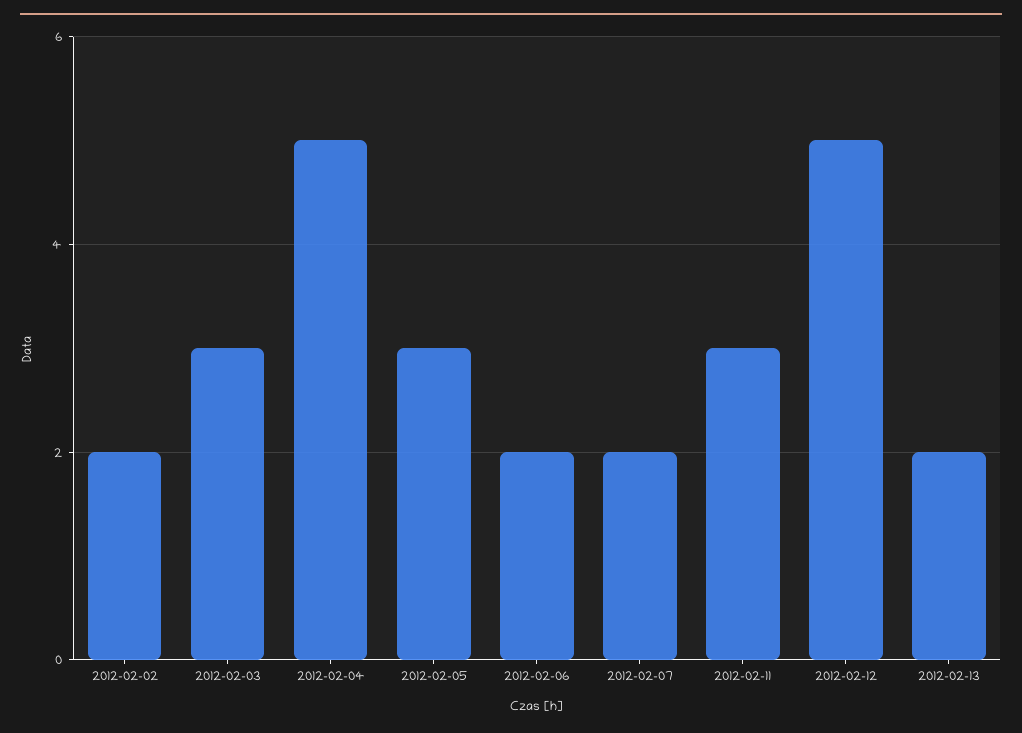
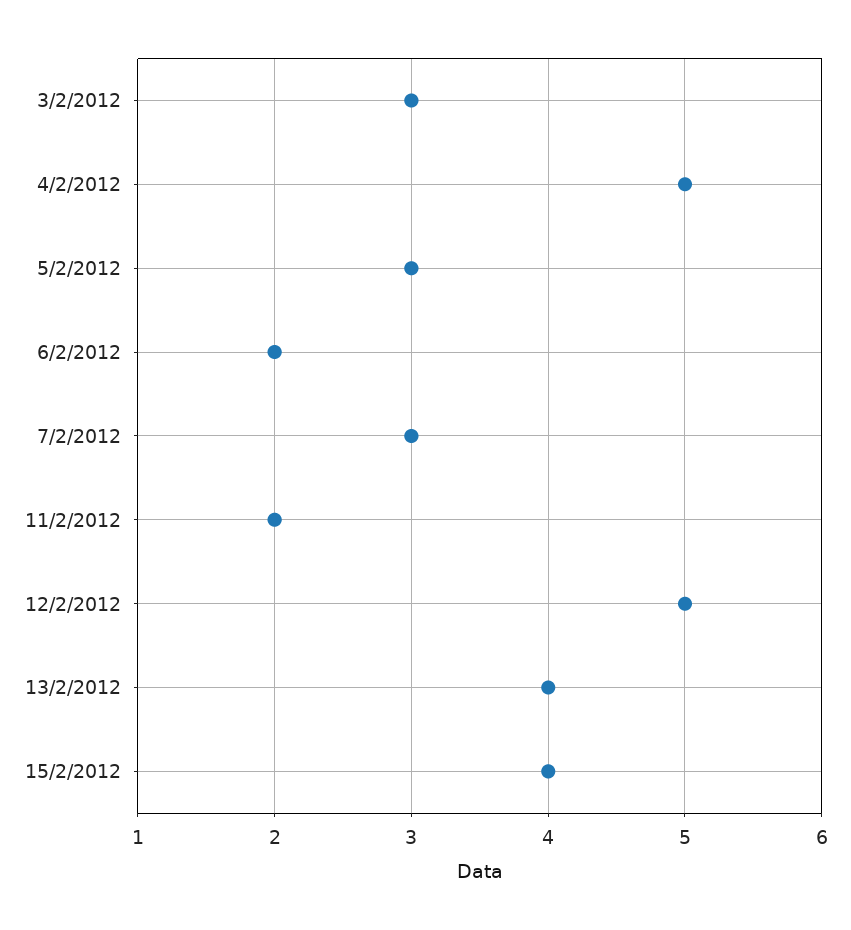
2012-02-02: 2 -> none
2012-02-07: 2 -> 3
2012-02-11: 3 -> 2
2012-02-13: 2 -> 4
15/2/2012: none -> 4

